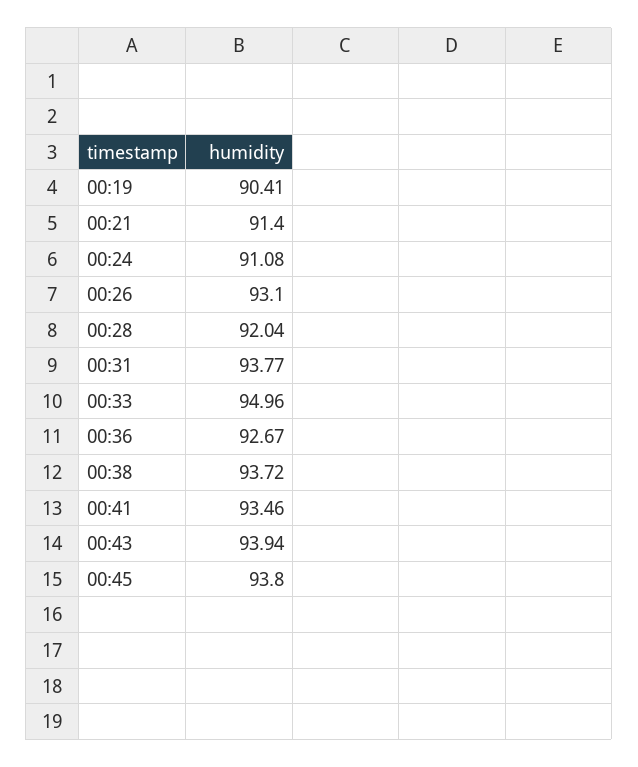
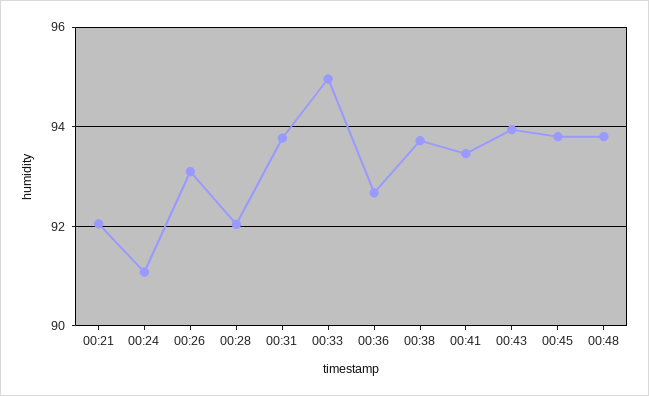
00:19: 90.41 -> none
00:21: 91.4 -> 92
00:48: none -> 93.8

